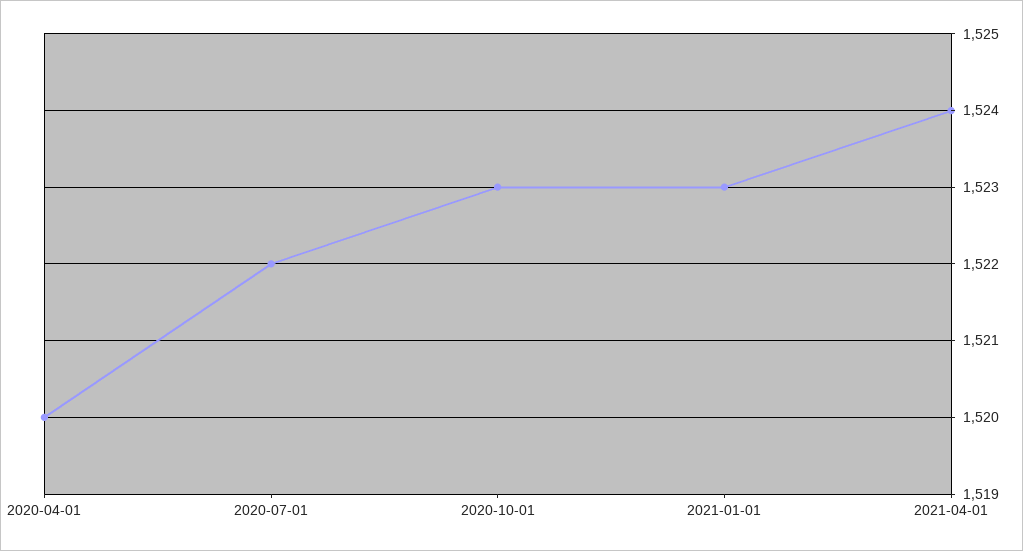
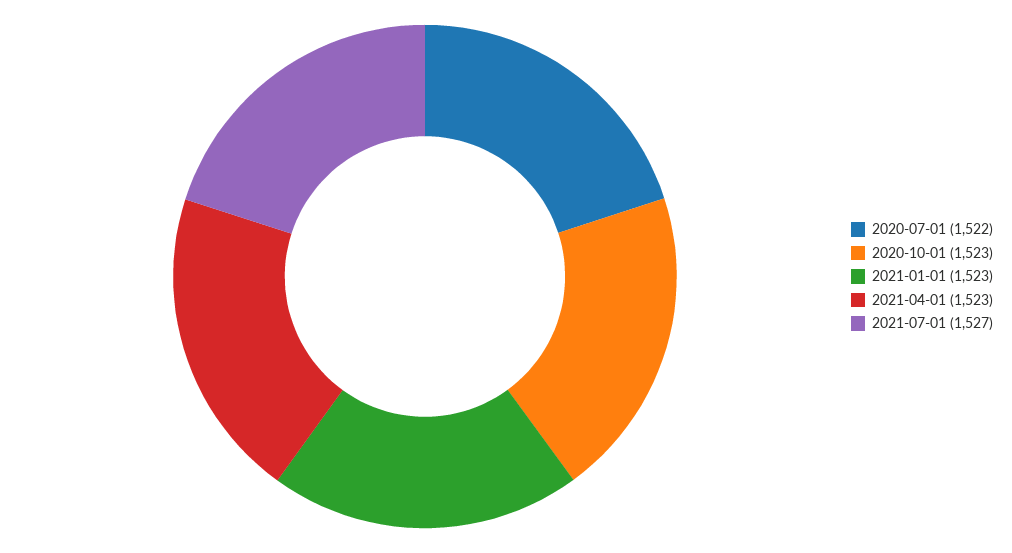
2020-04-01: 1520 -> none
2021-04-01: 1524 -> 1523
2021-07-01: none -> 1527

